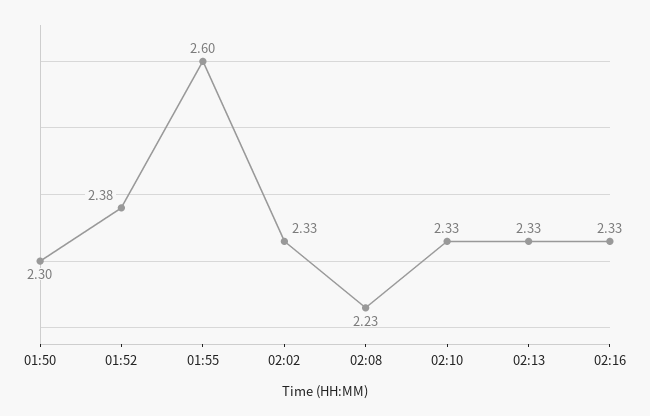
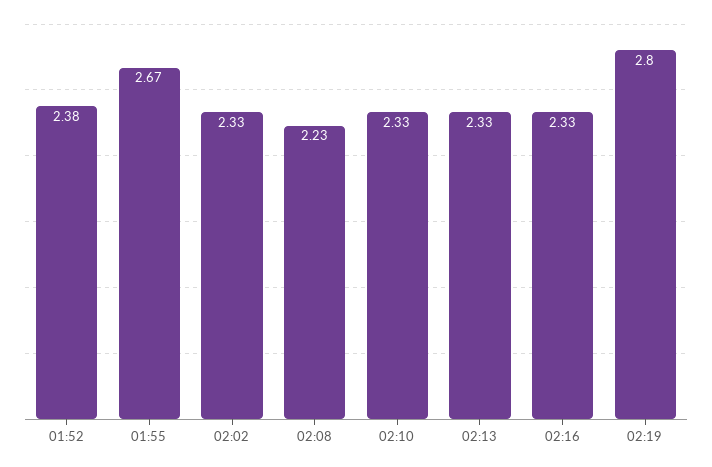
01:50: 2.3 -> none
01:55: 2.6 -> 2.67
02:19: none -> 2.8

